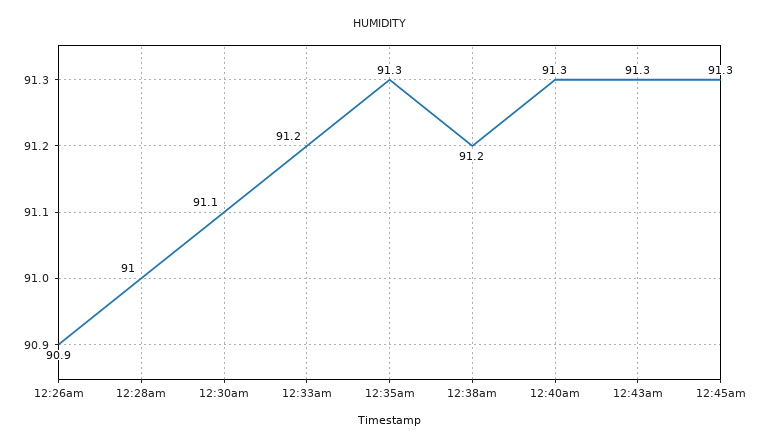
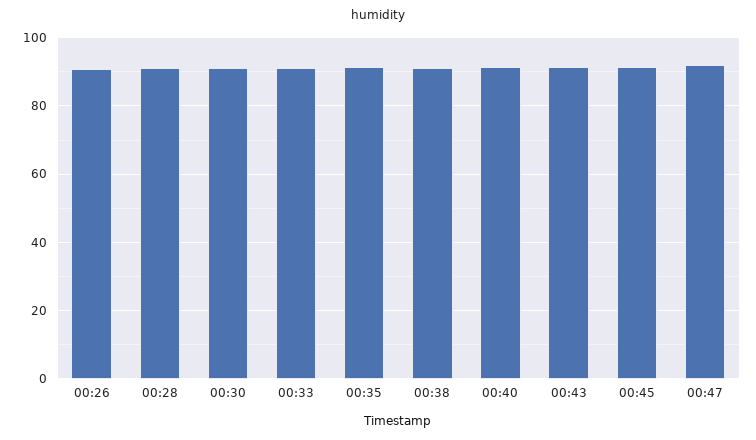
00:47: none -> 92

